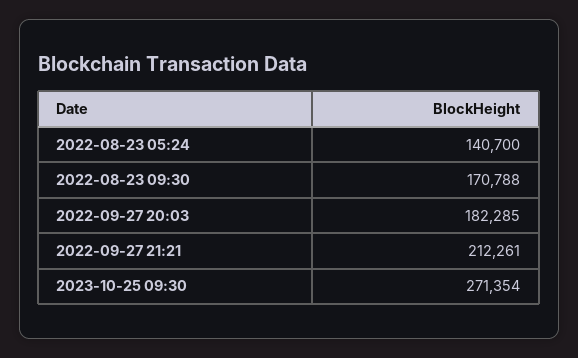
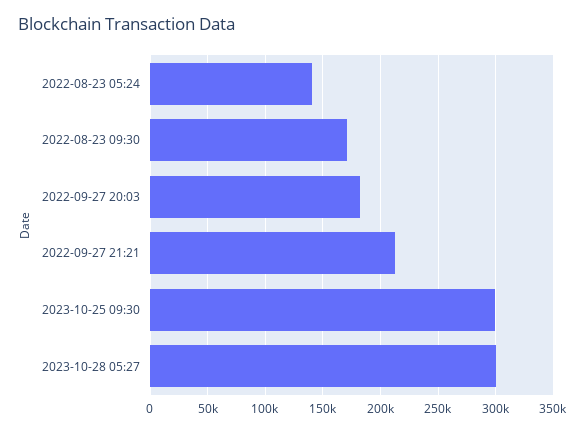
2023-10-25 09:30: 271354 -> 300000
2023-10-28 05:27: none -> 300000

